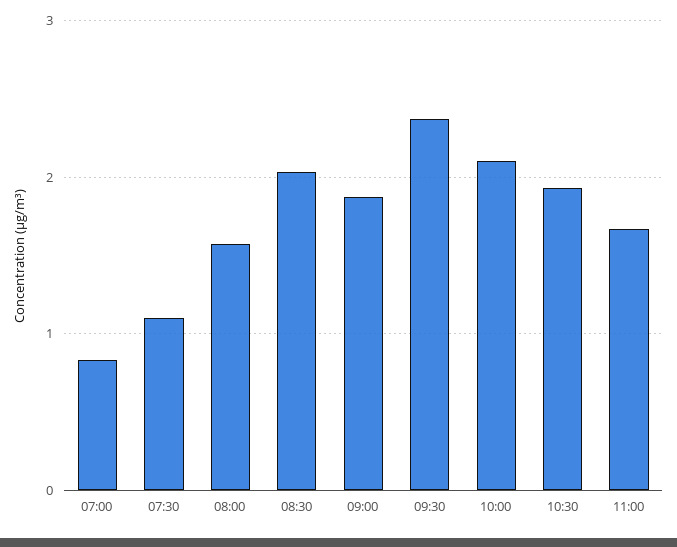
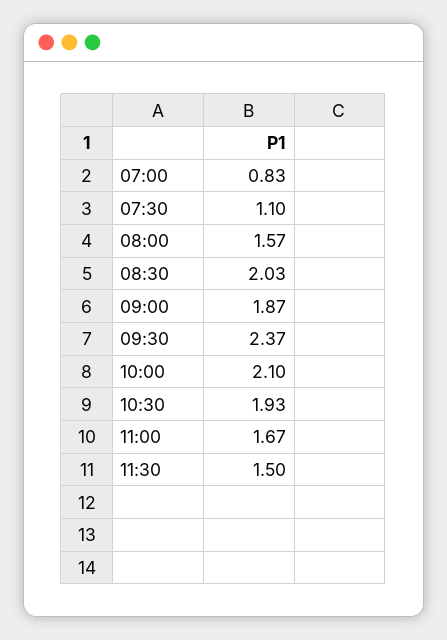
11:30: none -> 1.5

